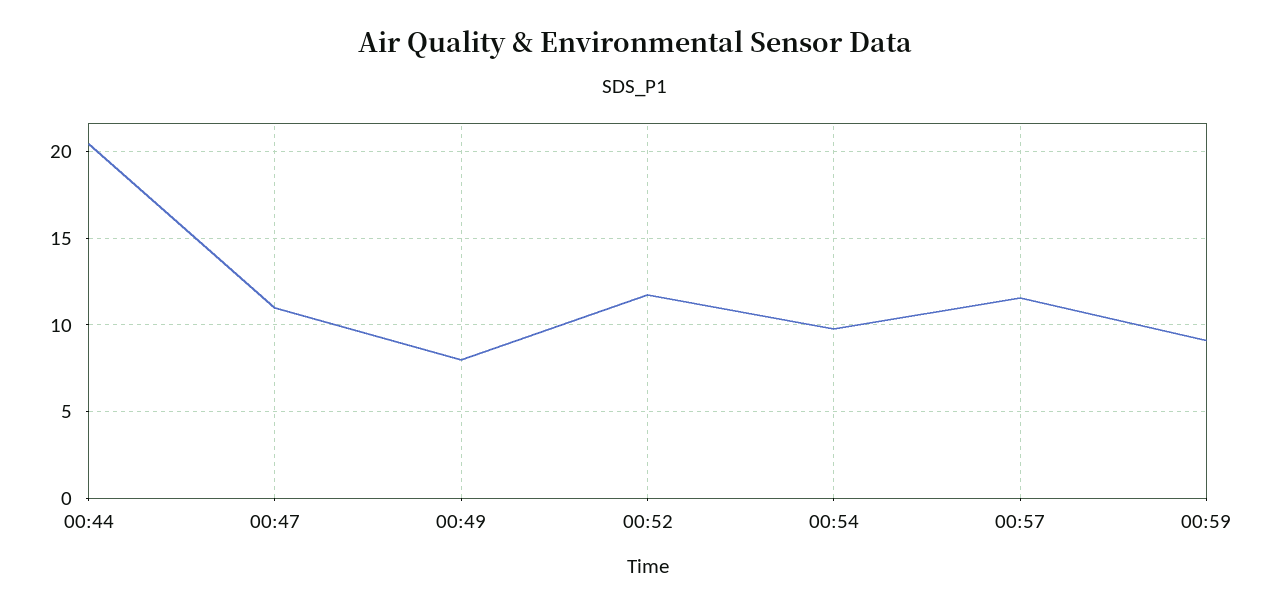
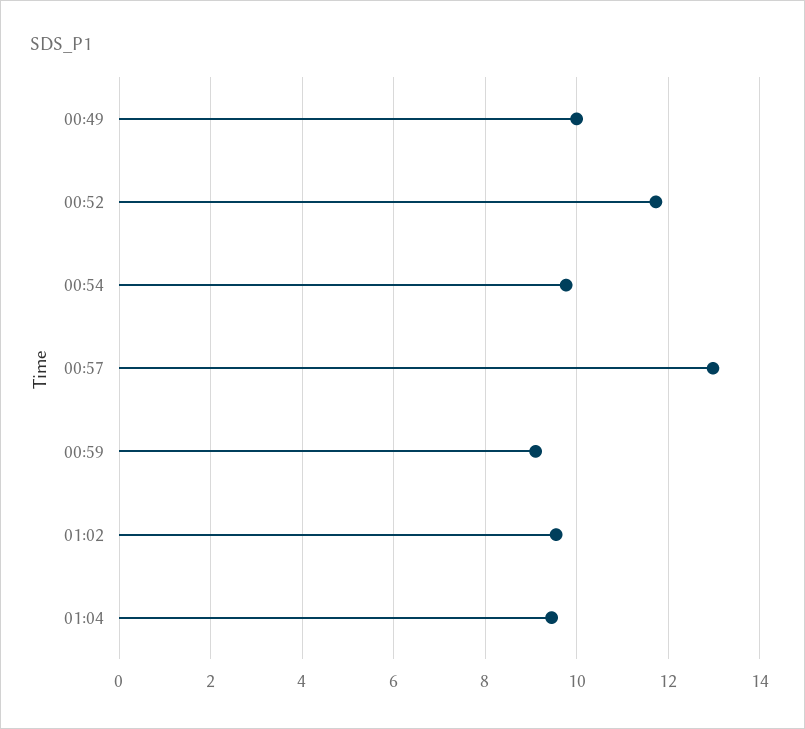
00:44: 20.5 -> none
00:47: 11 -> none
00:49: 8 -> 10
00:57: 11.5 -> 13
01:02: none -> 9.6
01:04: none -> 9.4

